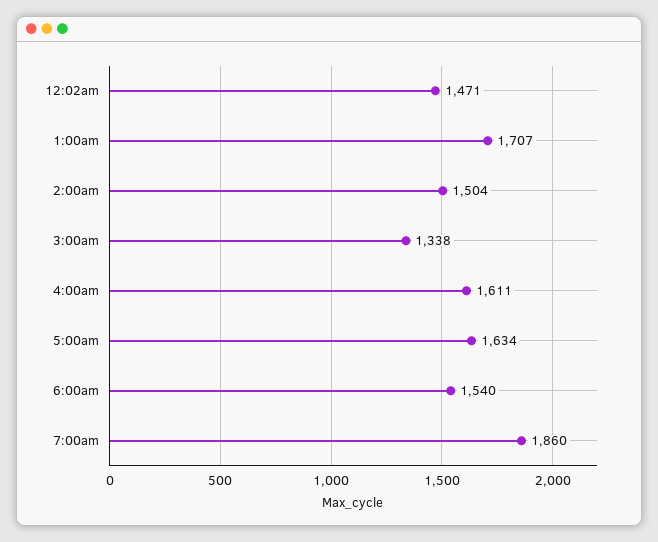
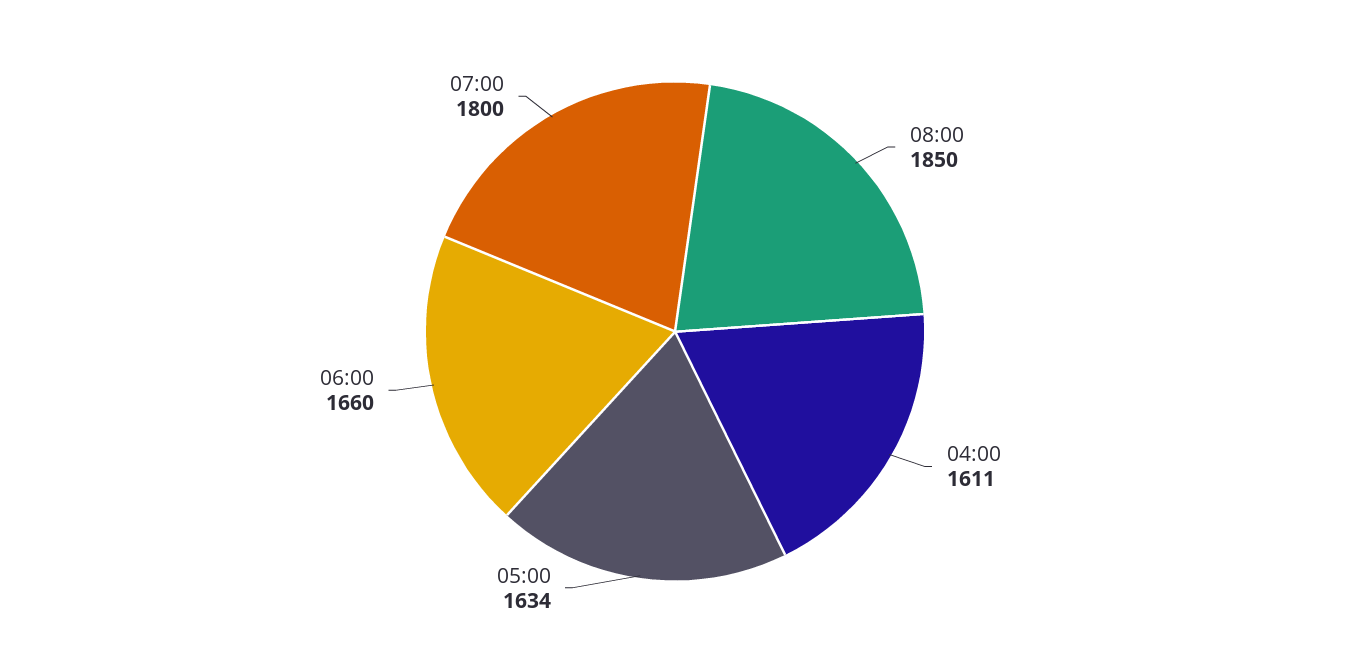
12:02am: 1471 -> none
1:00am: 1707 -> none
2:00am: 1504 -> none
3:00am: 1338 -> none
6:00am: 1540 -> 1660
7:00am: 1860 -> 1800
08:00: none -> 1850

